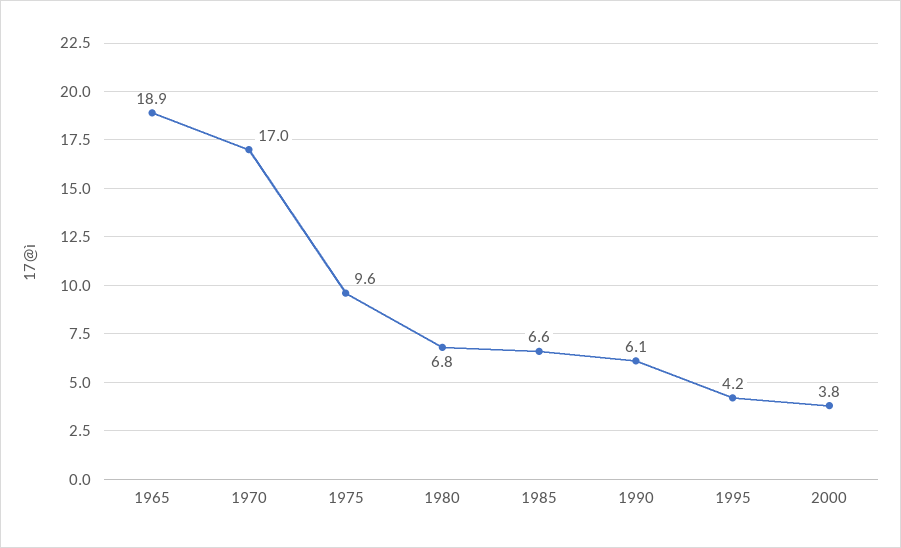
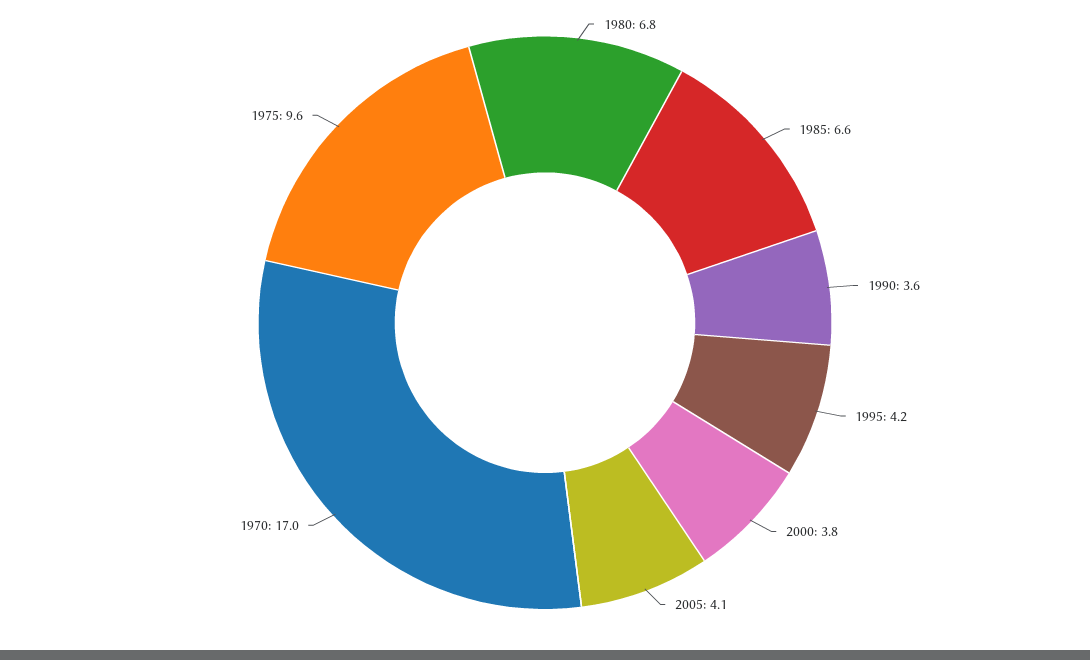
1965: 18.9 -> none
1990: 6.1 -> 3.6
2005: none -> 4.1

